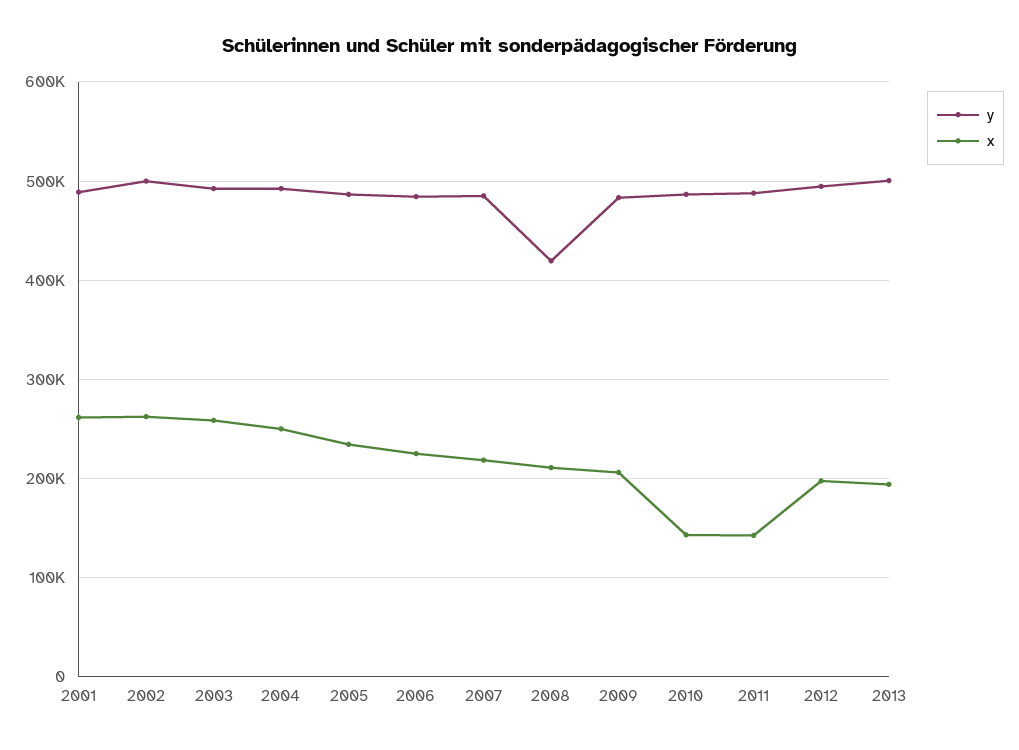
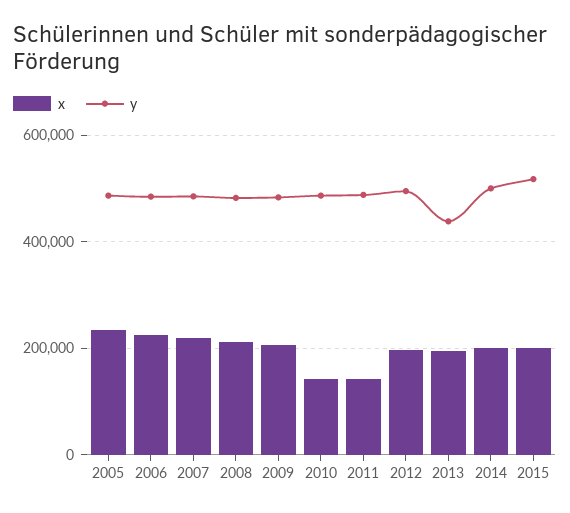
y, 2001: 490000 -> none
x, 2001: 260000 -> none
y, 2002: 500000 -> none
x, 2002: 260000 -> none
y, 2003: 490000 -> none
x, 2003: 260000 -> none
y, 2004: 490000 -> none
x, 2004: 250000 -> none
y, 2008: 420000 -> 480000
y, 2013: 500000 -> 440000
x, 2014: none -> 200000
y, 2014: none -> 500000
x, 2015: none -> 200000
y, 2015: none -> 520000

